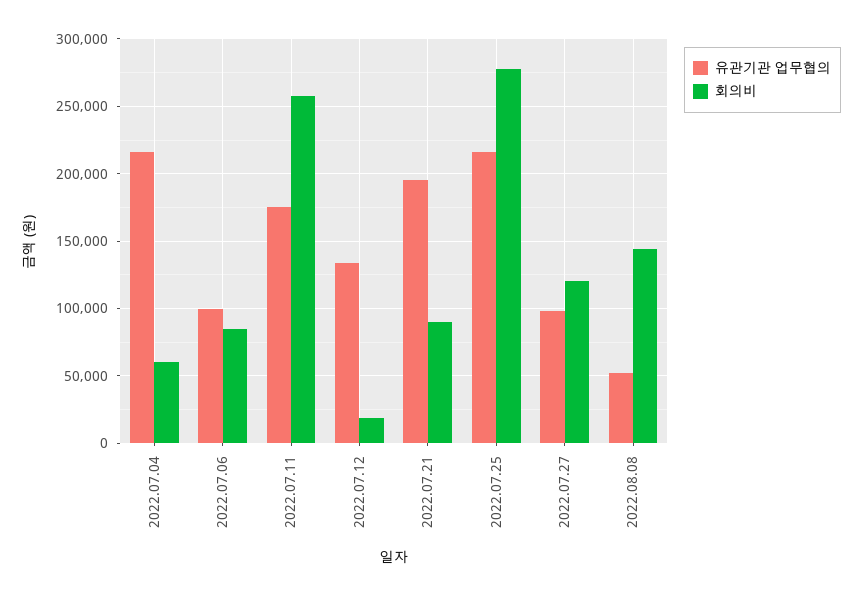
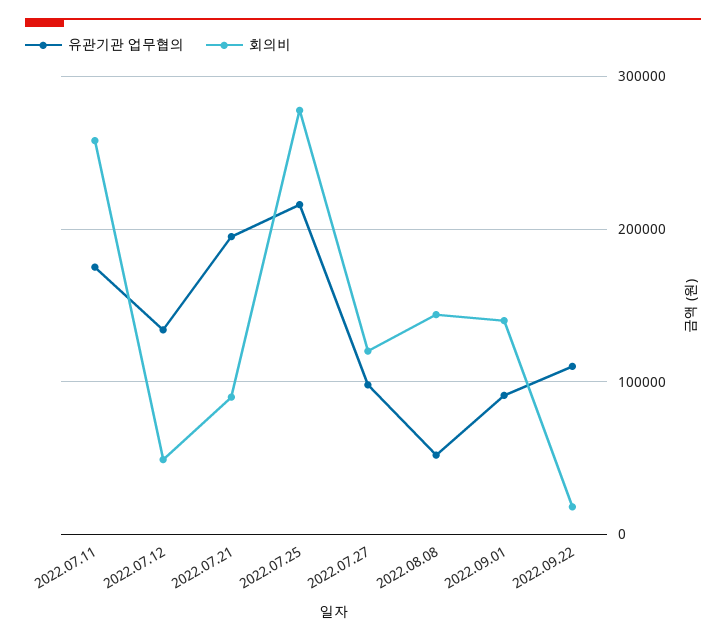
유관기관 업무협의, 2022.07.04: 215000 -> none
회의비, 2022.07.04: 60000 -> none
유관기관 업무협의, 2022.07.06: 100000 -> none
회의비, 2022.07.06: 85000 -> none
회의비, 2022.07.12: 20000 -> 50000
유관기관 업무협의, 2022.09.01: none -> 90000
회의비, 2022.09.01: none -> 140000
유관기관 업무협의, 2022.09.22: none -> 110000
회의비, 2022.09.22: none -> 20000

